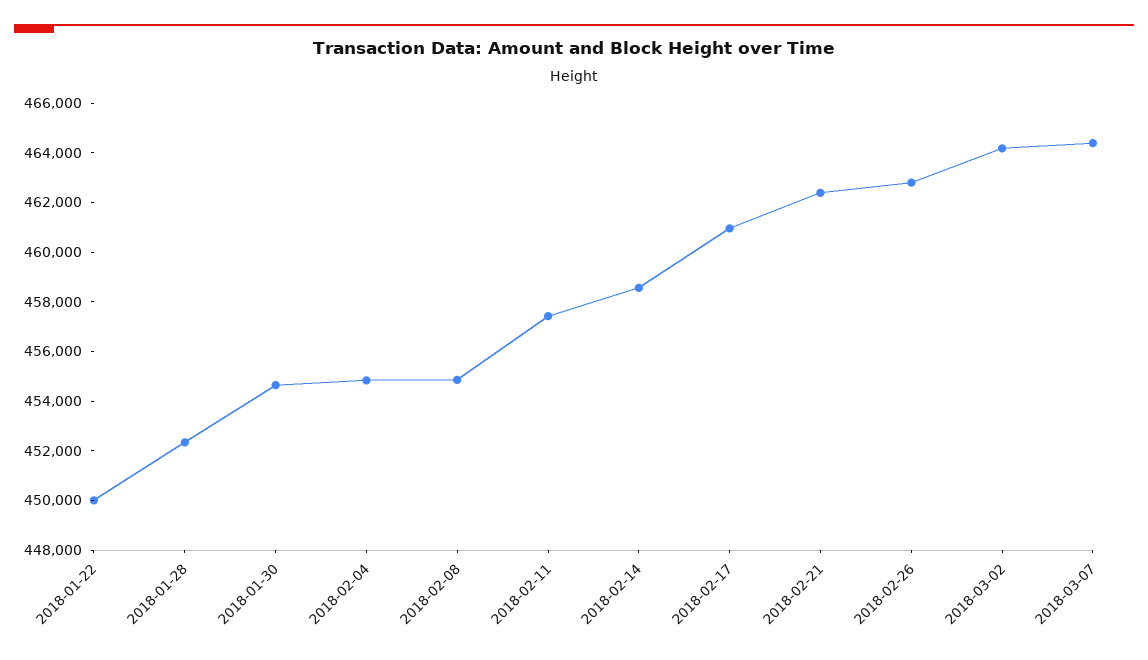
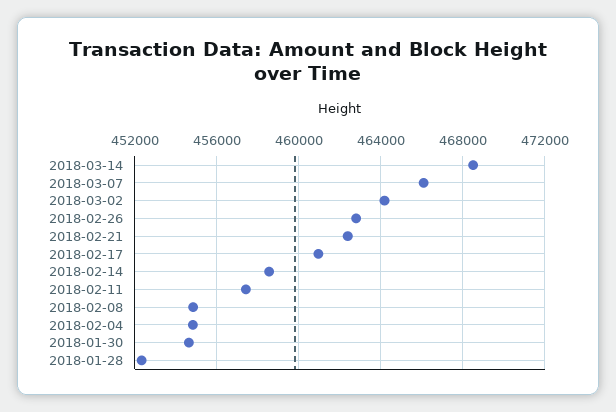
2018-01-22: 450000 -> none
2018-03-07: 464500 -> 466000
2018-03-14: none -> 468500

